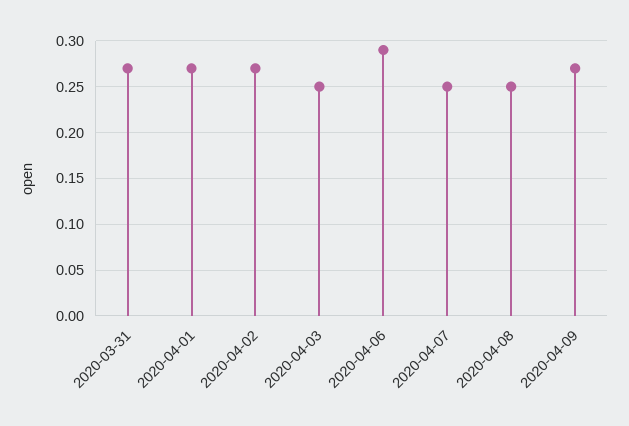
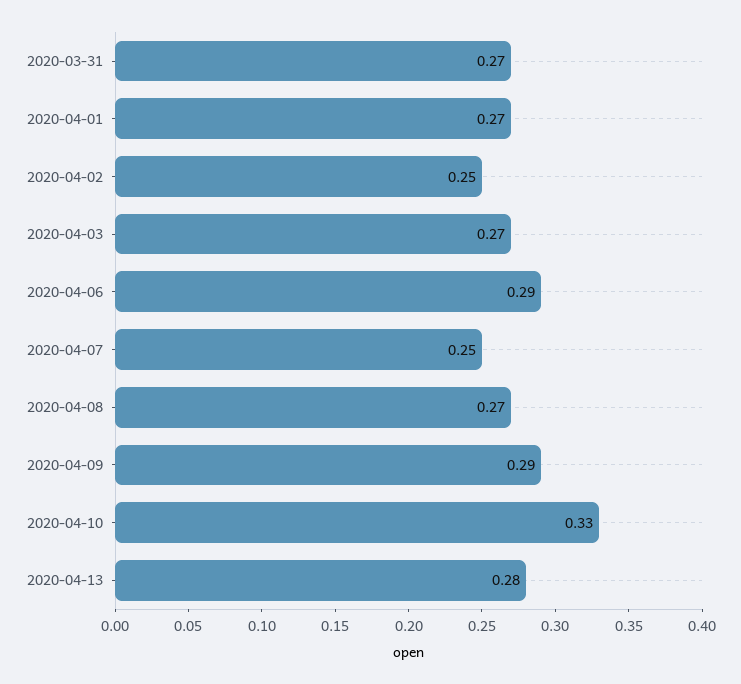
2020-04-02: 0.27 -> 0.25
2020-04-03: 0.25 -> 0.27
2020-04-08: 0.25 -> 0.27
2020-04-09: 0.27 -> 0.29
2020-04-10: none -> 0.33
2020-04-13: none -> 0.28

